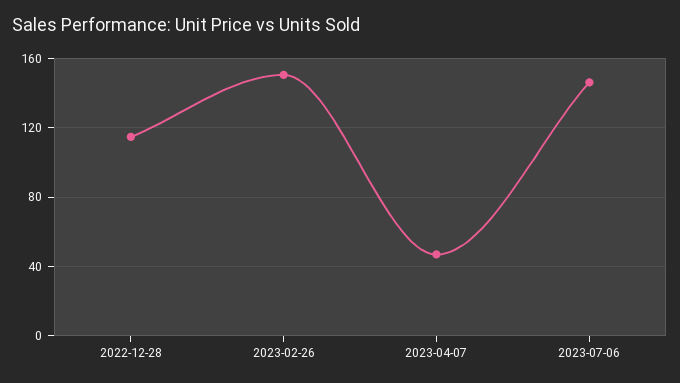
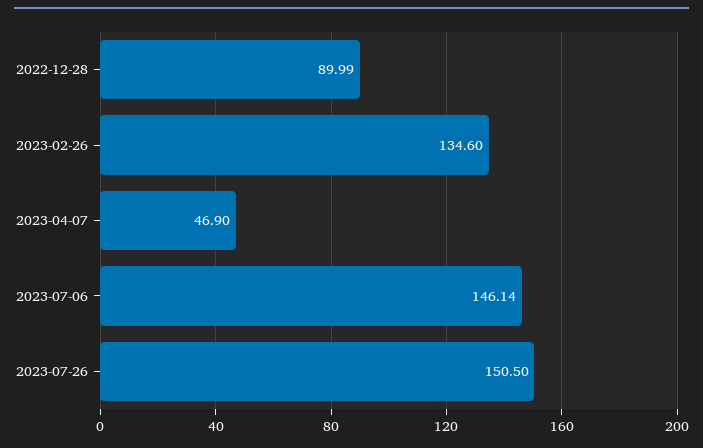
2022-12-28: 115 -> 89.99
2023-02-26: 150 -> 134.6
2023-07-26: none -> 150.5

